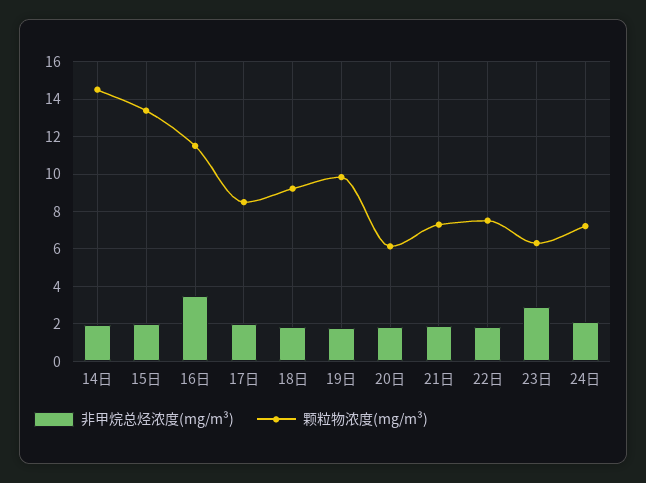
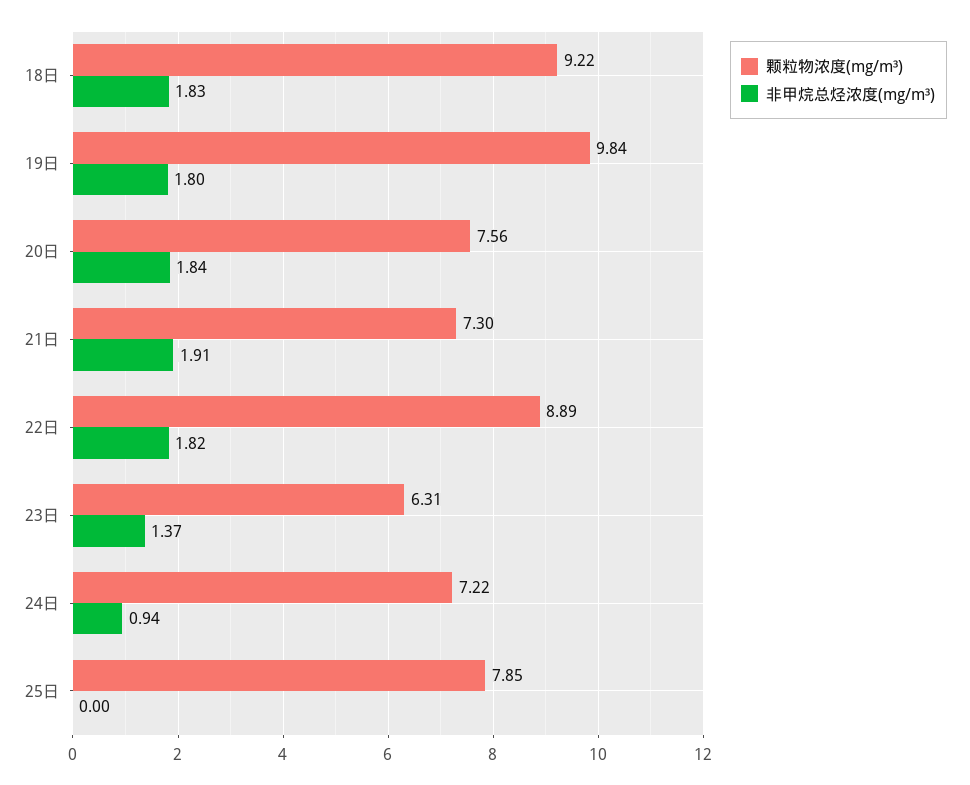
非甲烷总烃浓度(mg/m³), 14日: 2 -> none
颗粒物浓度(mg/m³), 14日: 14.5 -> none
非甲烷总烃浓度(mg/m³), 15日: 2 -> none
颗粒物浓度(mg/m³), 15日: 13.5 -> none
非甲烷总烃浓度(mg/m³), 16日: 3.5 -> none
颗粒物浓度(mg/m³), 16日: 11.5 -> none
非甲烷总烃浓度(mg/m³), 17日: 2 -> none
颗粒物浓度(mg/m³), 17日: 8.5 -> none
颗粒物浓度(mg/m³), 20日: 6 -> 7.56
颗粒物浓度(mg/m³), 22日: 7.5 -> 8.89
非甲烷总烃浓度(mg/m³), 23日: 3 -> 1.37
非甲烷总烃浓度(mg/m³), 24日: 2 -> 0.94
颗粒物浓度(mg/m³), 25日: none -> 7.85
非甲烷总烃浓度(mg/m³), 25日: none -> 0

